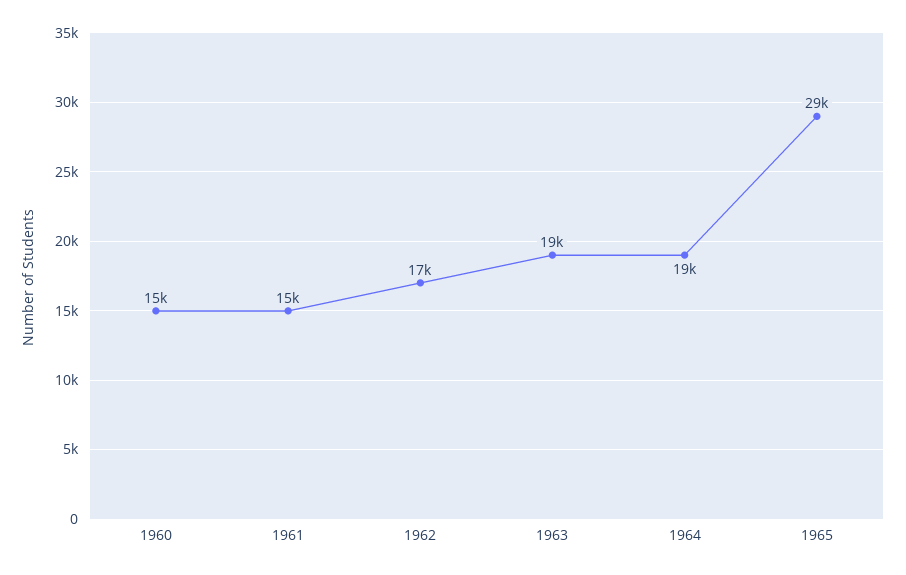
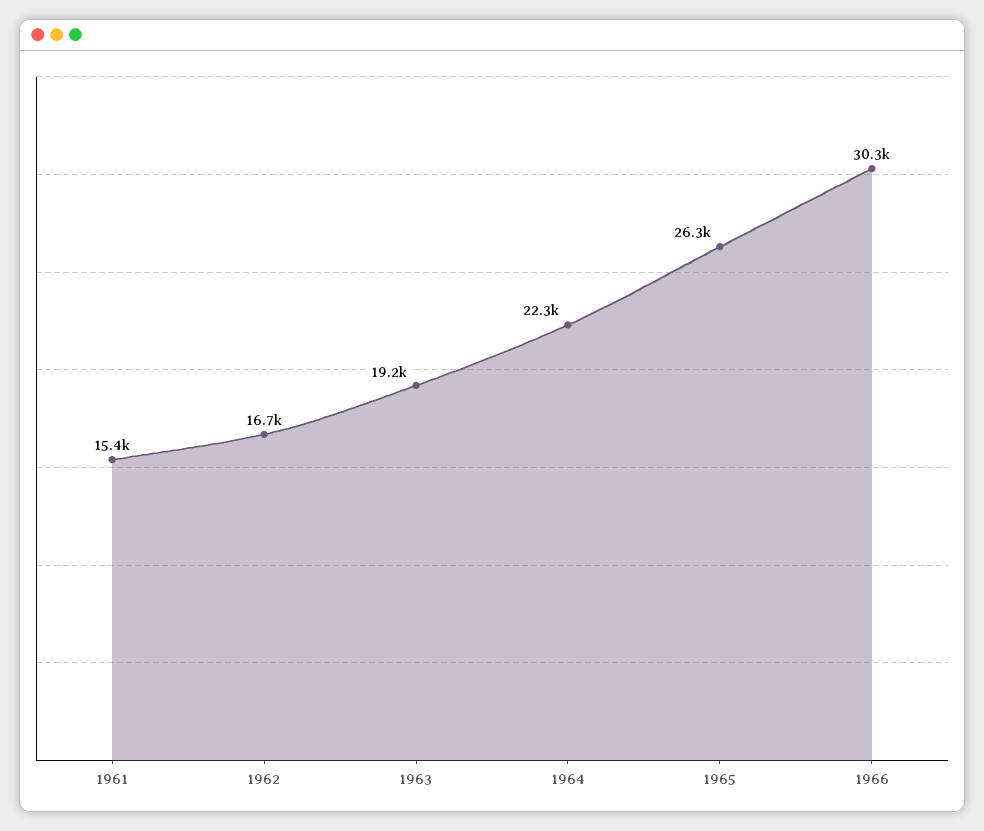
1960: 15000 -> none
1964: 19000 -> 22300
1965: 29000 -> 26300
1966: none -> 30300

